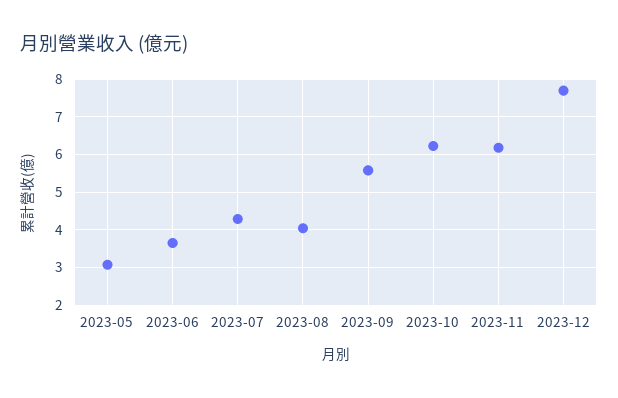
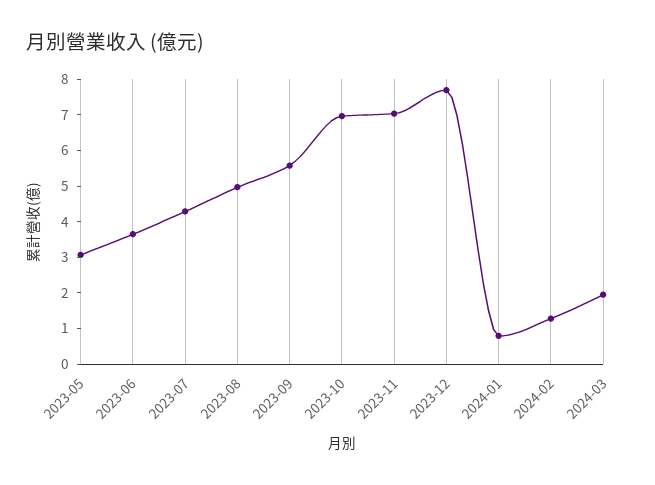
2023-08: 4 -> 5
2023-10: 6.2 -> 7
2023-11: 6.2 -> 7
2024-01: none -> 0.75
2024-02: none -> 1.25
2024-03: none -> 2

